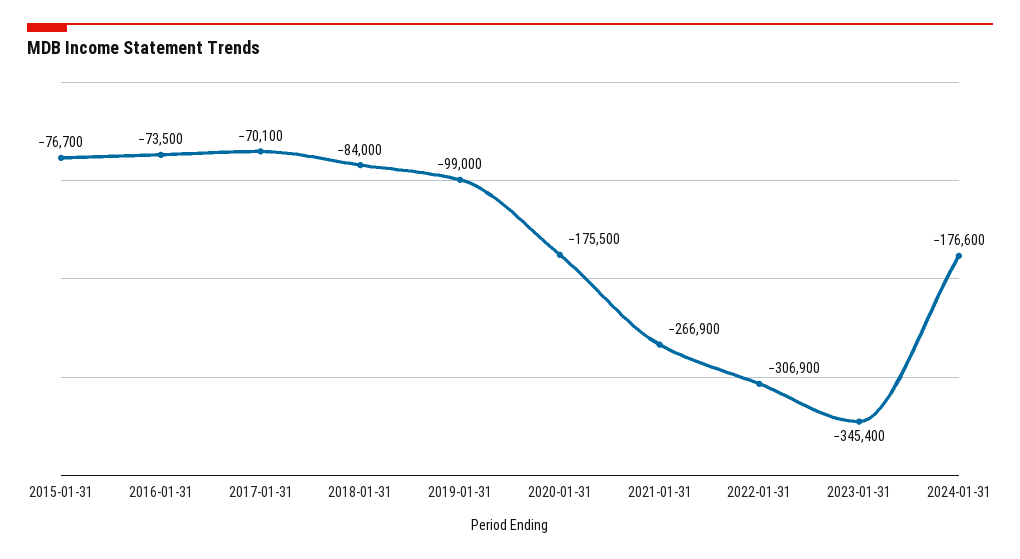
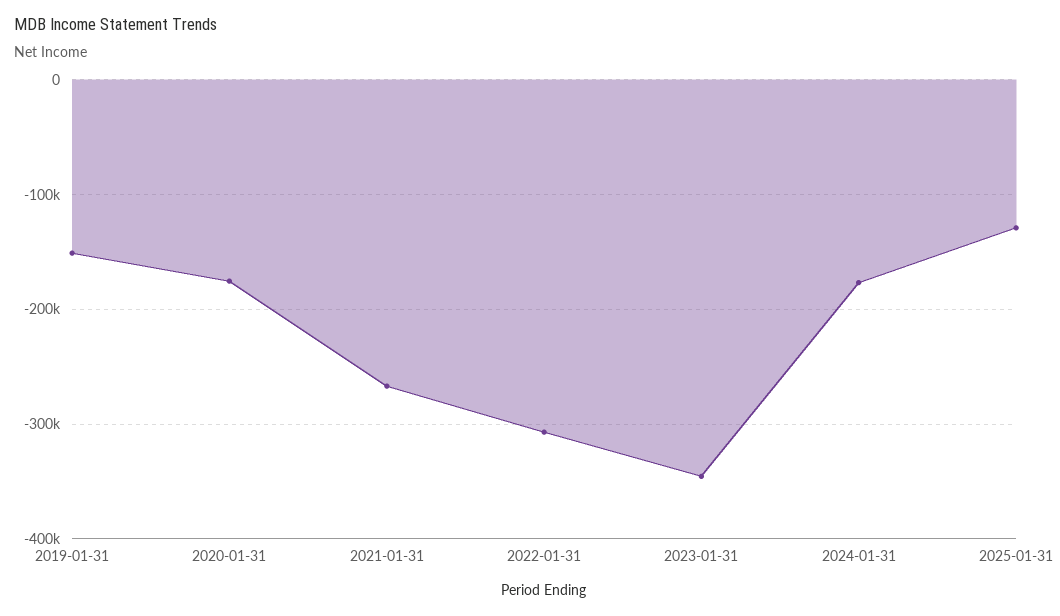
2015-01-31: -76700 -> none
2016-01-31: -73500 -> none
2017-01-31: -70100 -> none
2018-01-31: -84000 -> none
2019-01-31: -99000 -> -150000
2025-01-31: none -> -130000

